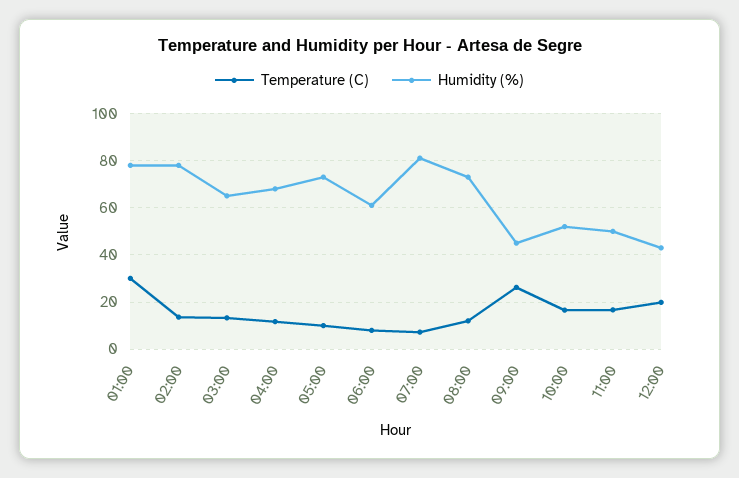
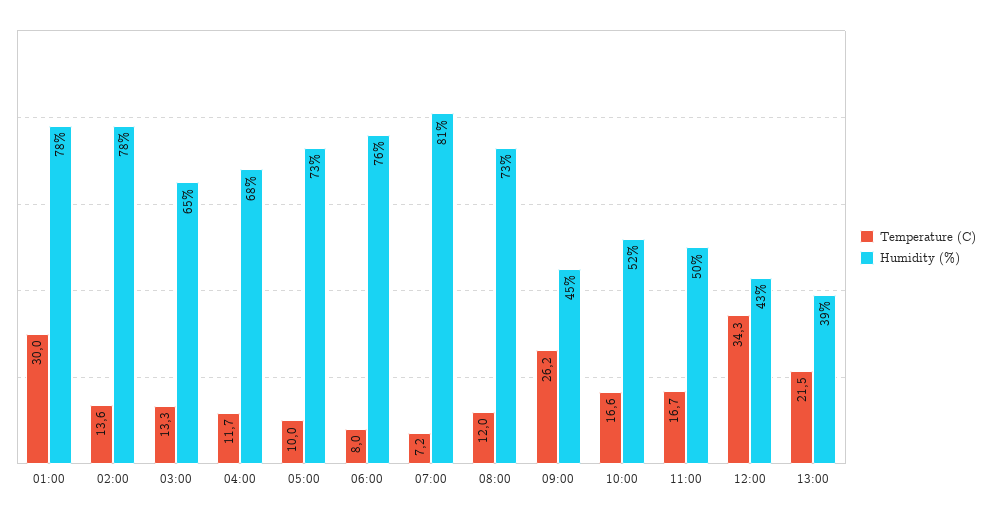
Humidity (%), 06:00: 60 -> 76
Temperature (C), 12:00: 20 -> 34.3
Temperature (C), 13:00: none -> 21.5
Humidity (%), 13:00: none -> 39

